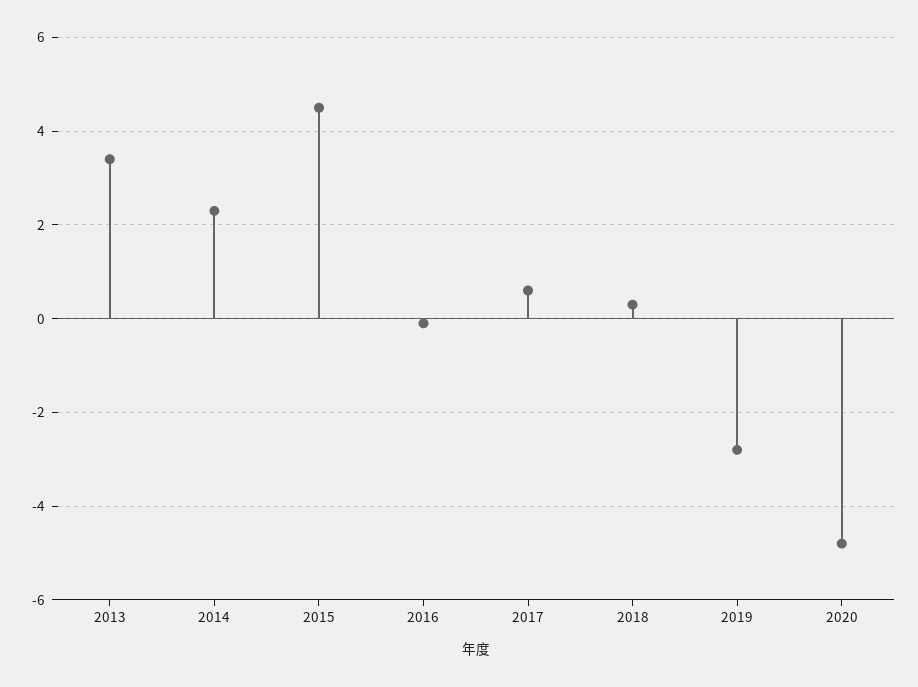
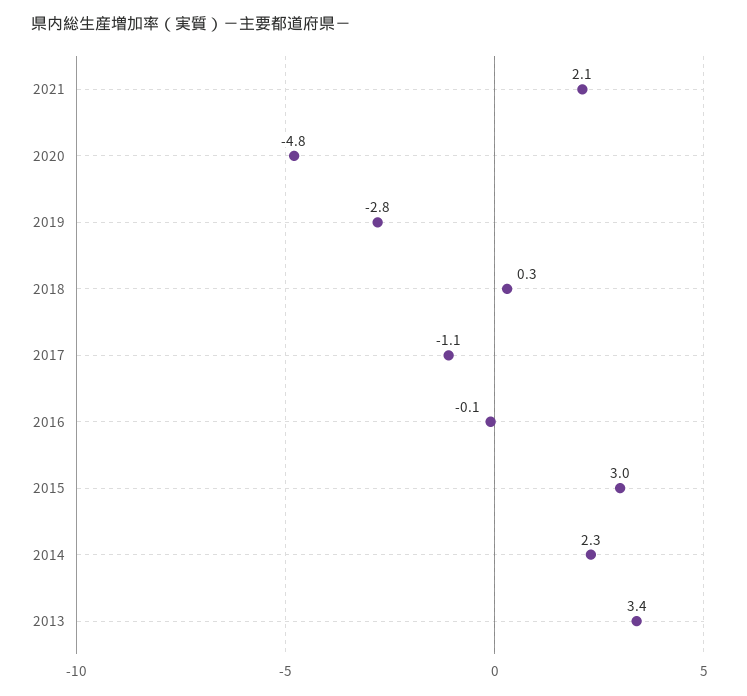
2015: 4.5 -> 3
2017: 0.5 -> -1.1
2021: none -> 2.1

